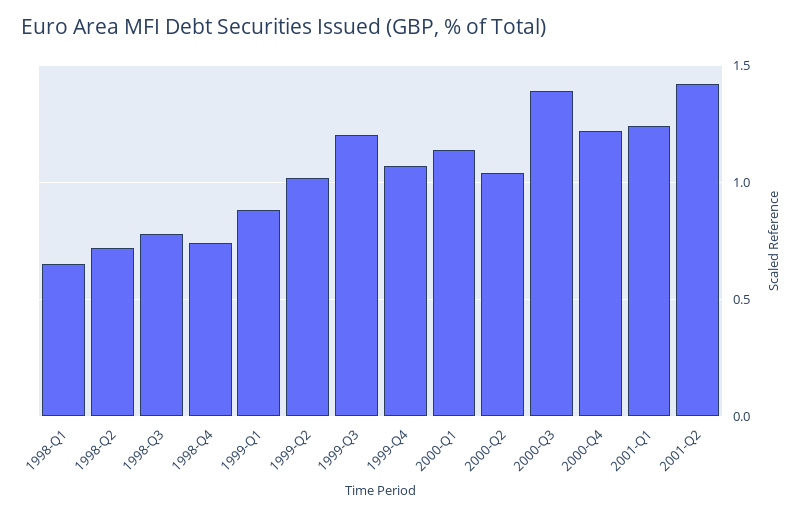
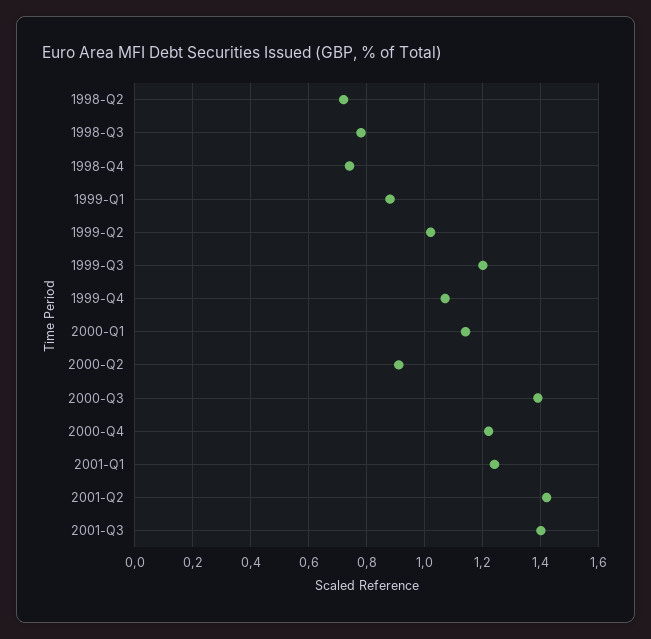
1998-Q1: 0.65 -> none
2000-Q2: 1.05 -> 0.9
2001-Q3: none -> 1.4

